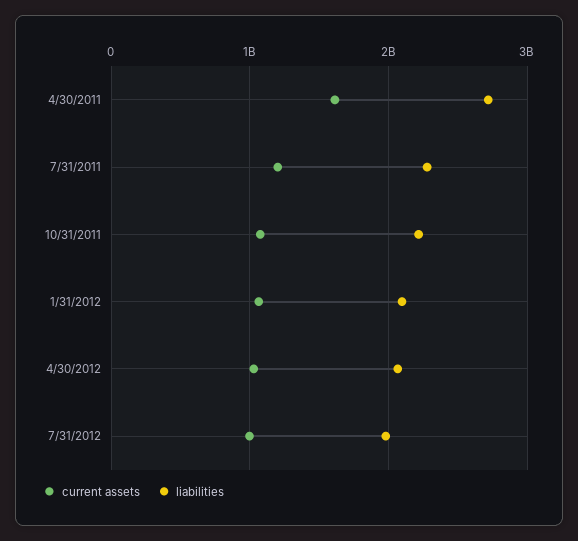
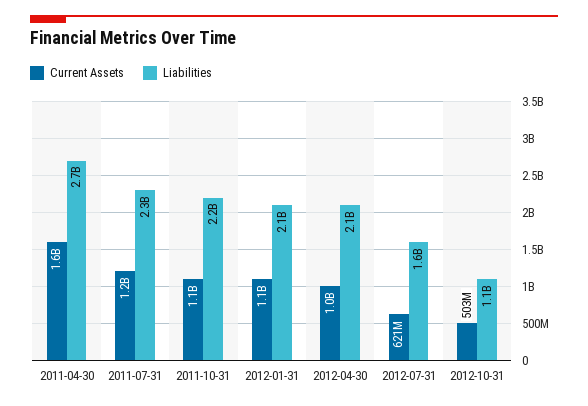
current assets, 7/31/2012: 1000000000 -> 621000000
liabilities, 7/31/2012: 2000000000 -> 1600000000
current assets, 2012-10-31: none -> 503000000
liabilities, 2012-10-31: none -> 1100000000

